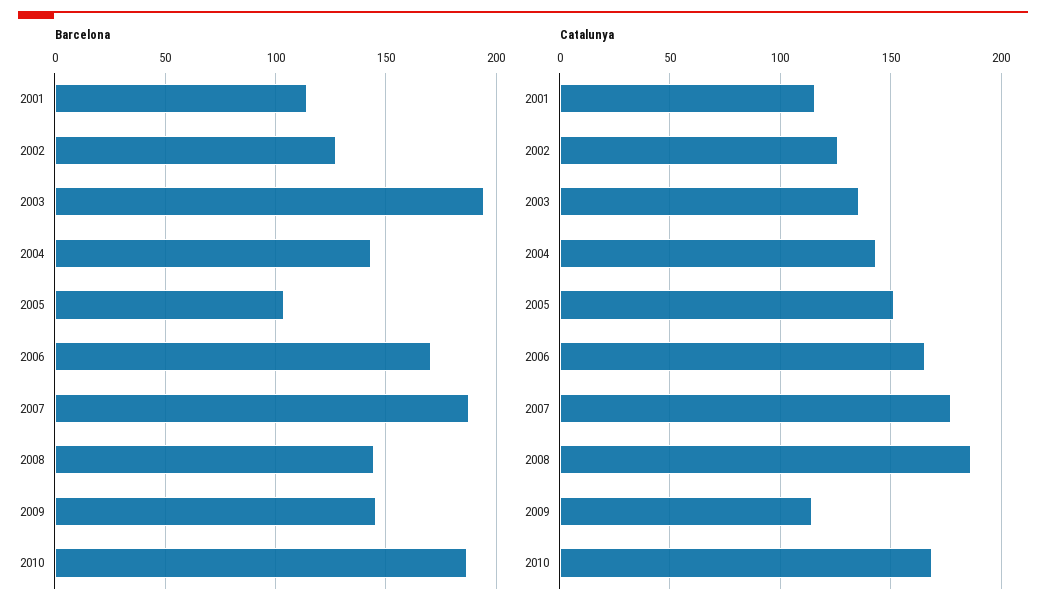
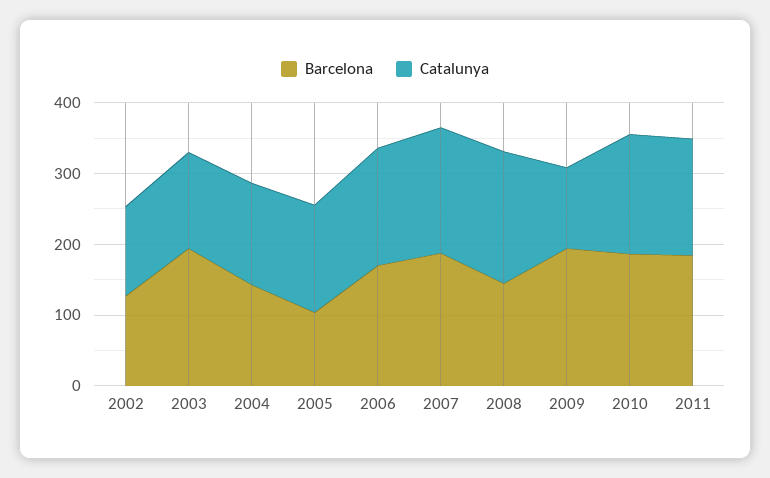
Barcelona, 2001: 115 -> none
Barcelona, 2009: 145 -> 200
Catalunya, 2001: 115 -> none
Barcelona, 2011: none -> 180
Catalunya, 2011: none -> 160

